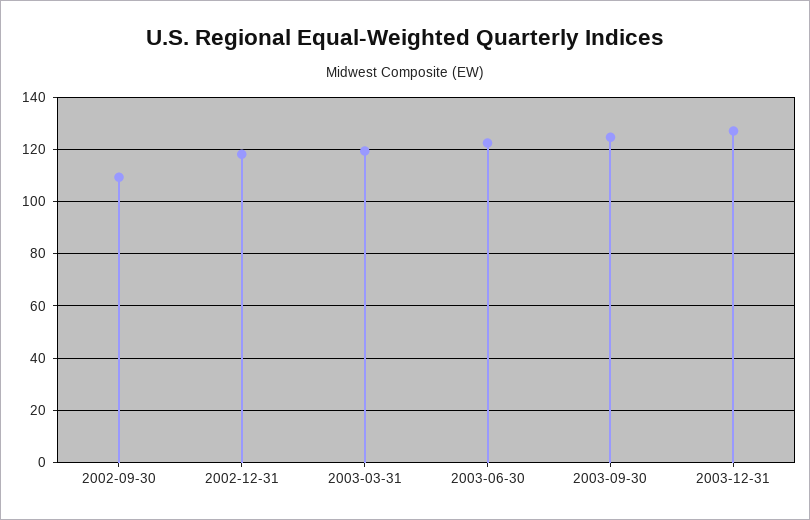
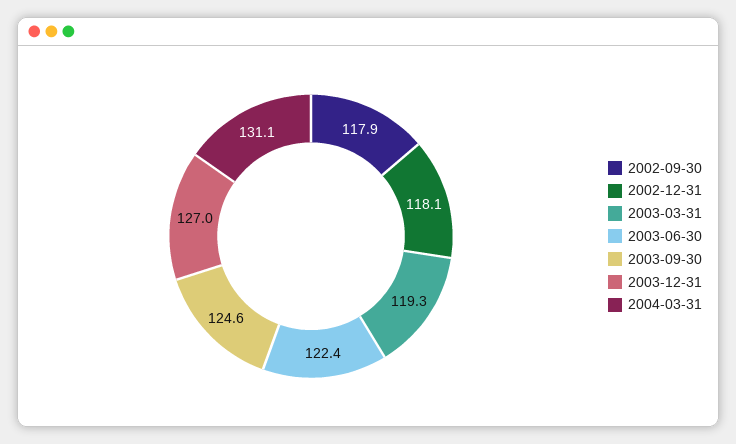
2002-09-30: 110 -> 117.9
2004-03-31: none -> 131.1

